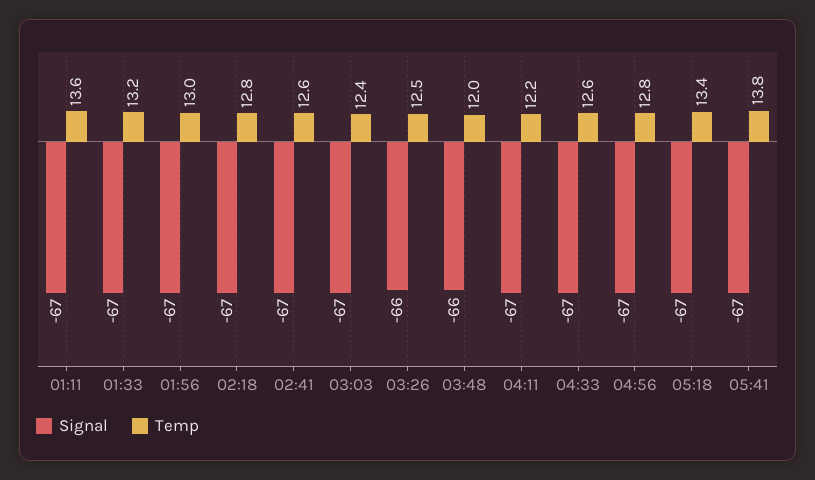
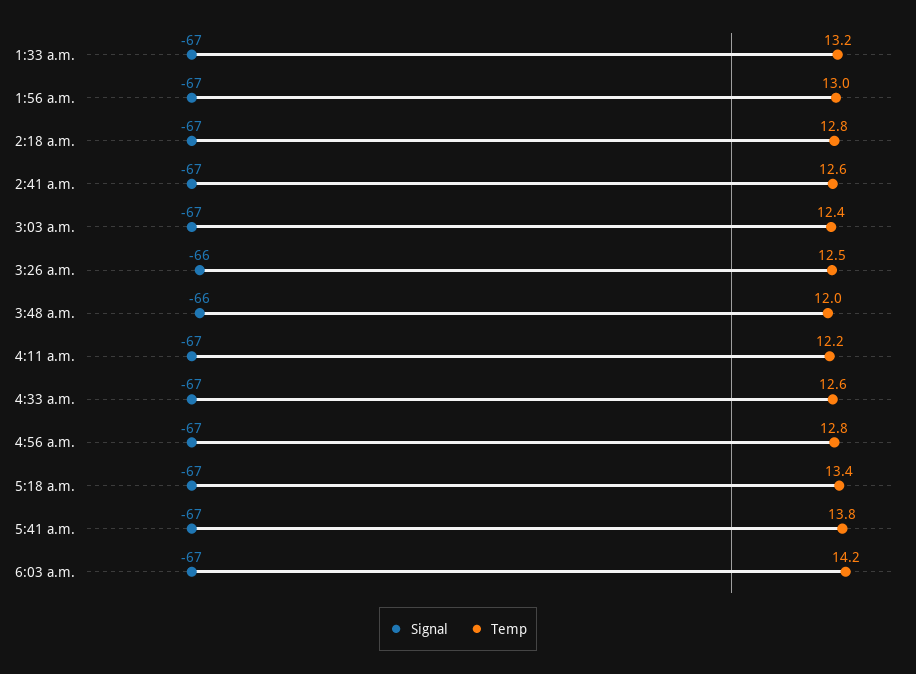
Signal, 01:11: -67 -> none
Temp, 01:11: 13.6 -> none
Signal, 6:03 a.m.: none -> -67
Temp, 6:03 a.m.: none -> 14.2

